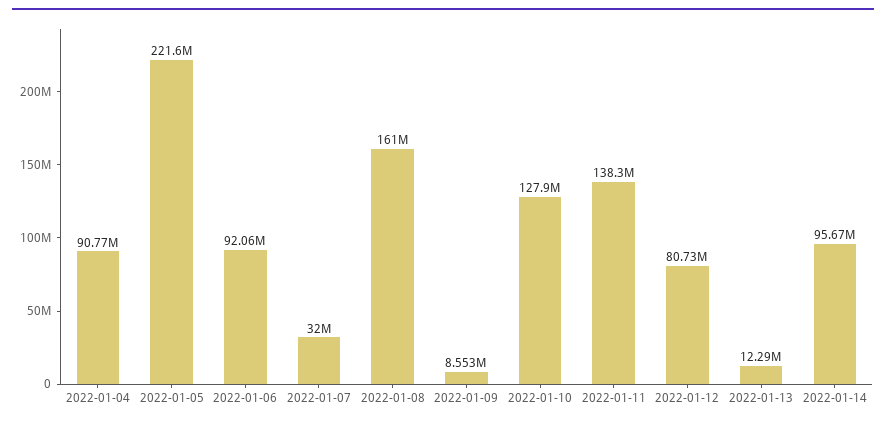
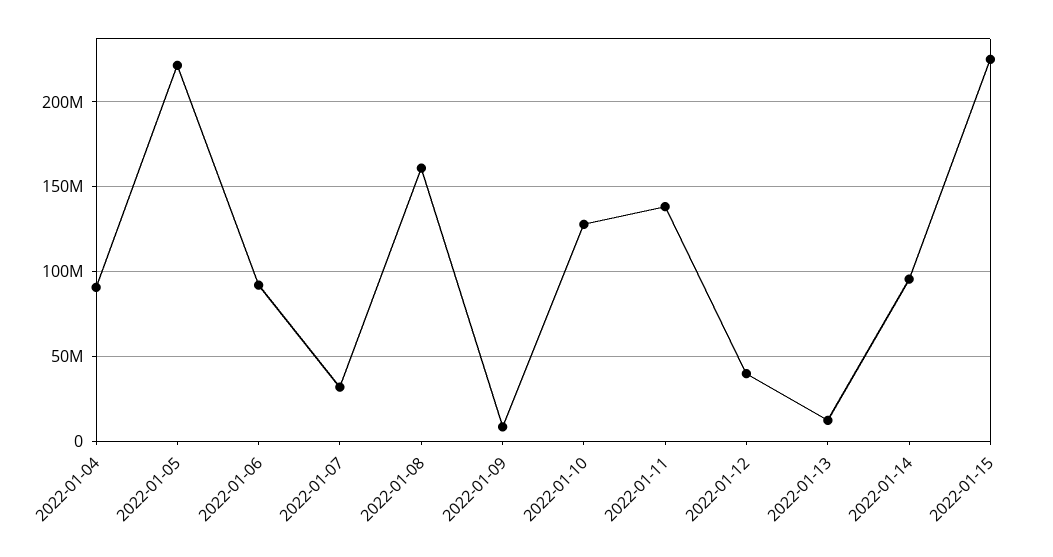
2022-01-12: 80730000 -> 40000000
2022-01-15: none -> 225000000

